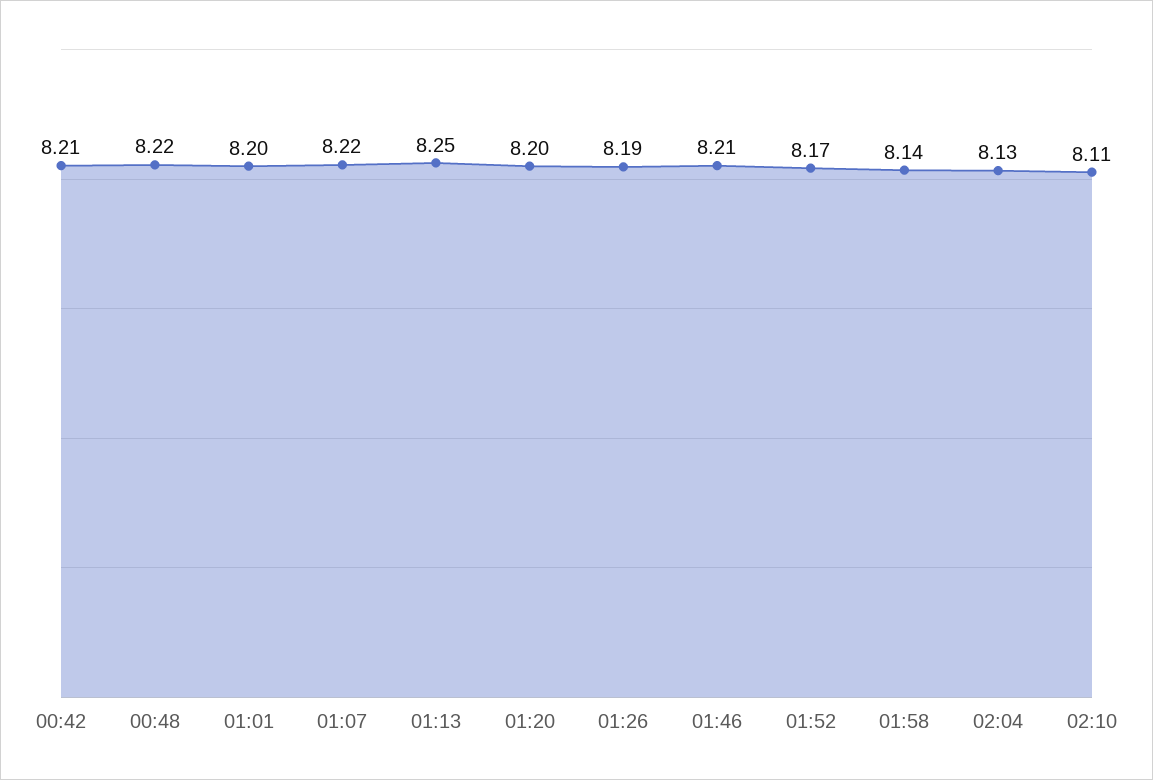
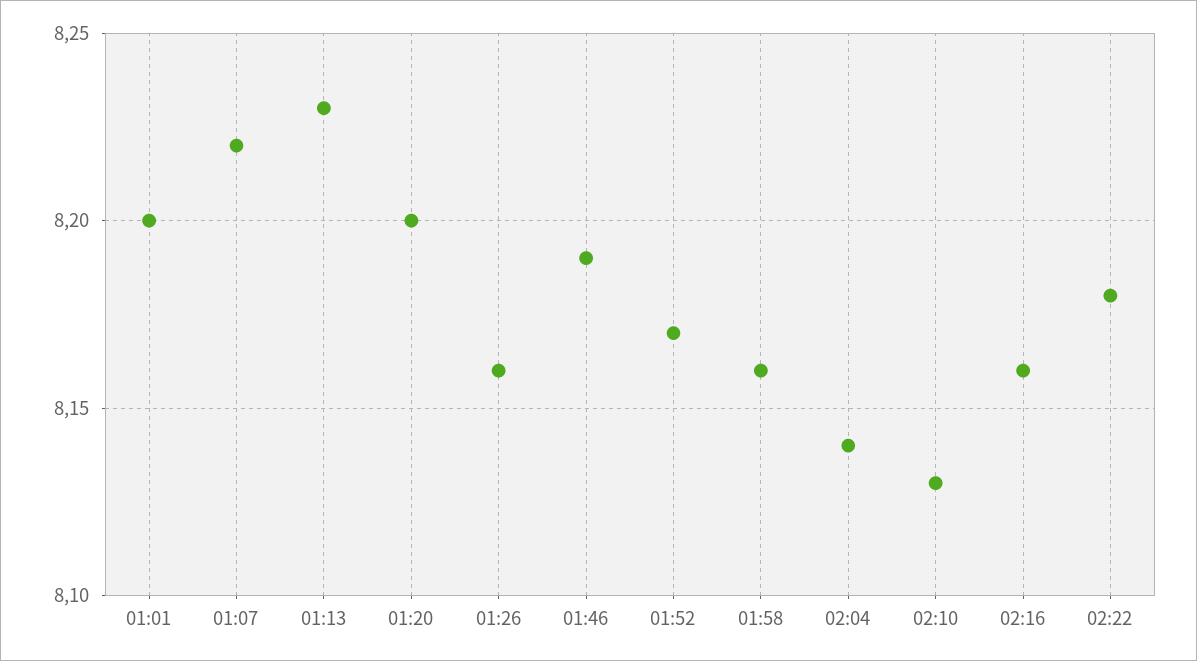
00:42: 8.21 -> none
00:48: 8.22 -> none
01:13: 8.25 -> 8.23
01:26: 8.19 -> 8.16
01:46: 8.21 -> 8.19
01:58: 8.14 -> 8.16
02:04: 8.13 -> 8.14
02:10: 8.11 -> 8.13
02:16: none -> 8.16
02:22: none -> 8.18

